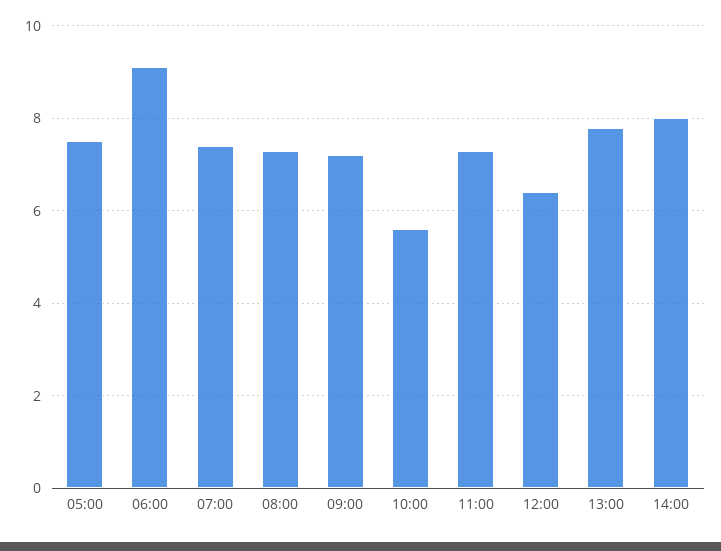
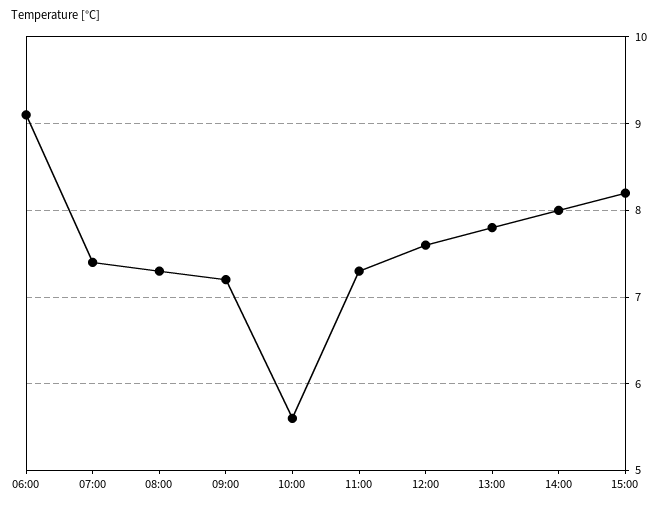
05:00: 7.5 -> none
12:00: 6.5 -> 7.6
15:00: none -> 8.2

